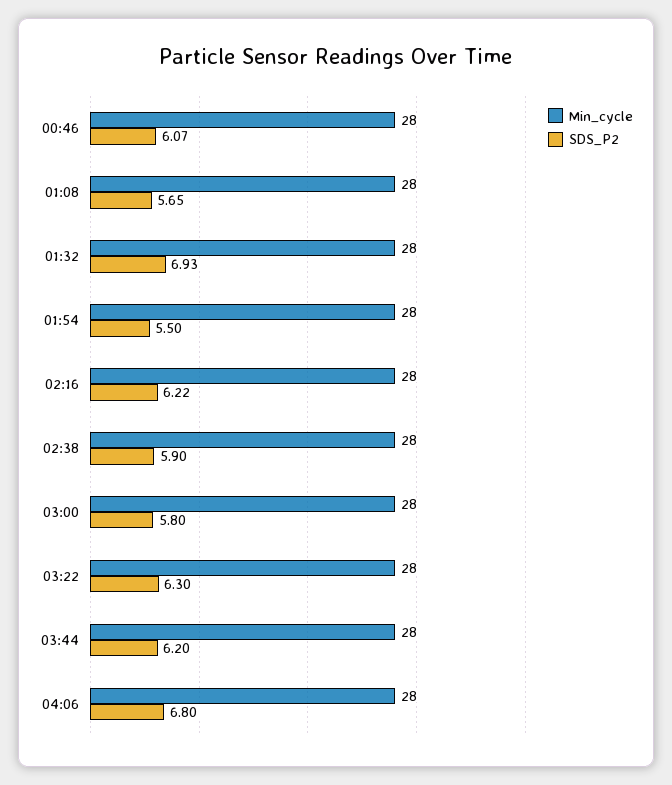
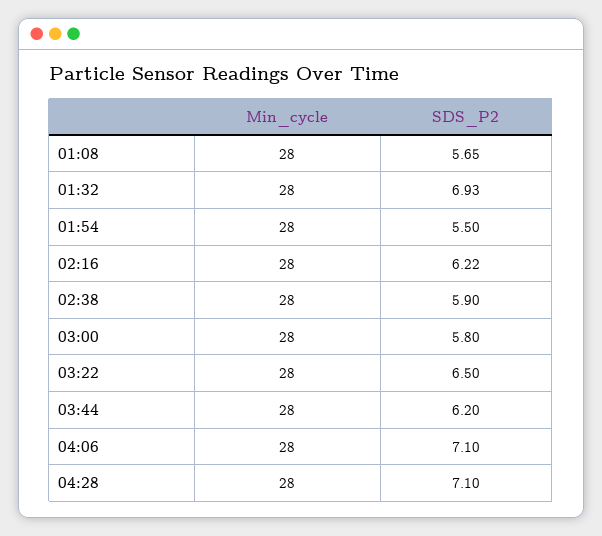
Min_cycle, 00:46: 28 -> none
SDS_P2, 00:46: 6.07 -> none
SDS_P2, 03:22: 6.3 -> 6.5
SDS_P2, 04:06: 6.8 -> 7.1
Min_cycle, 04:28: none -> 28
SDS_P2, 04:28: none -> 7.1

